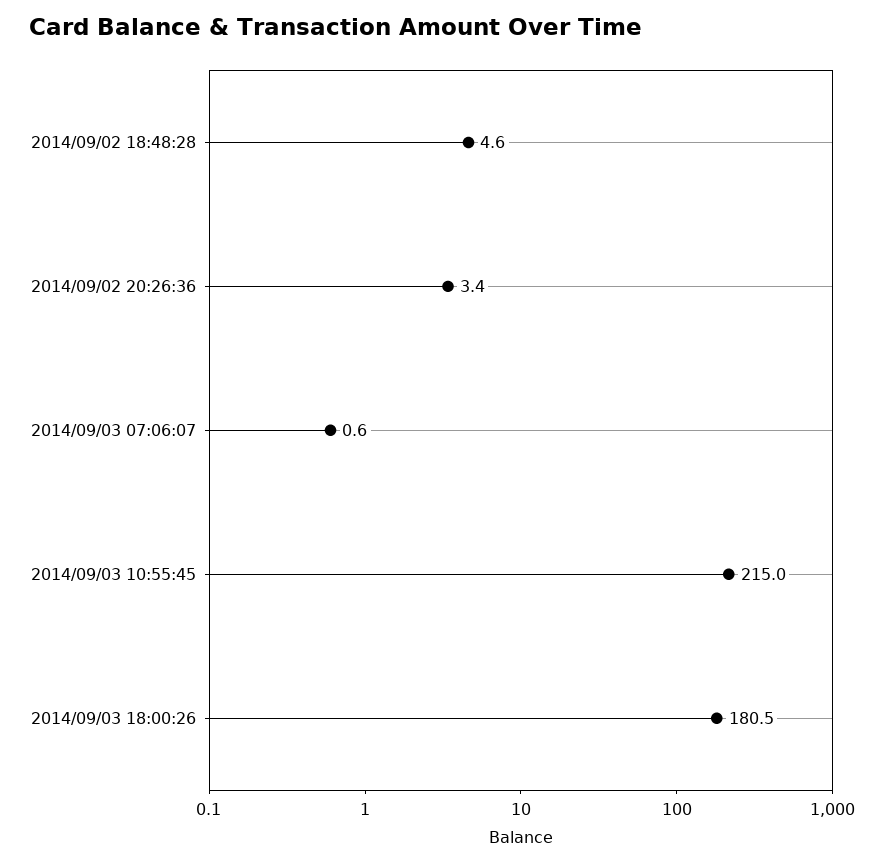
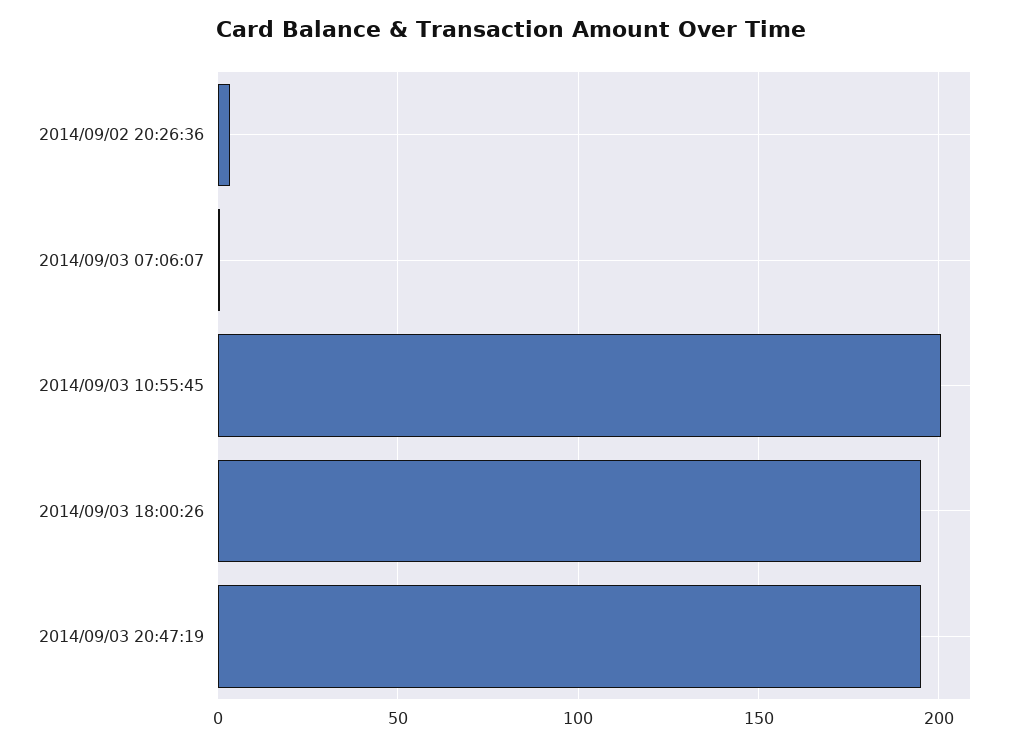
2014/09/02 18:48:28: 4.6 -> none
2014/09/03 10:55:45: 215 -> 200
2014/09/03 18:00:26: 180.5 -> 195
2014/09/03 20:47:19: none -> 195

